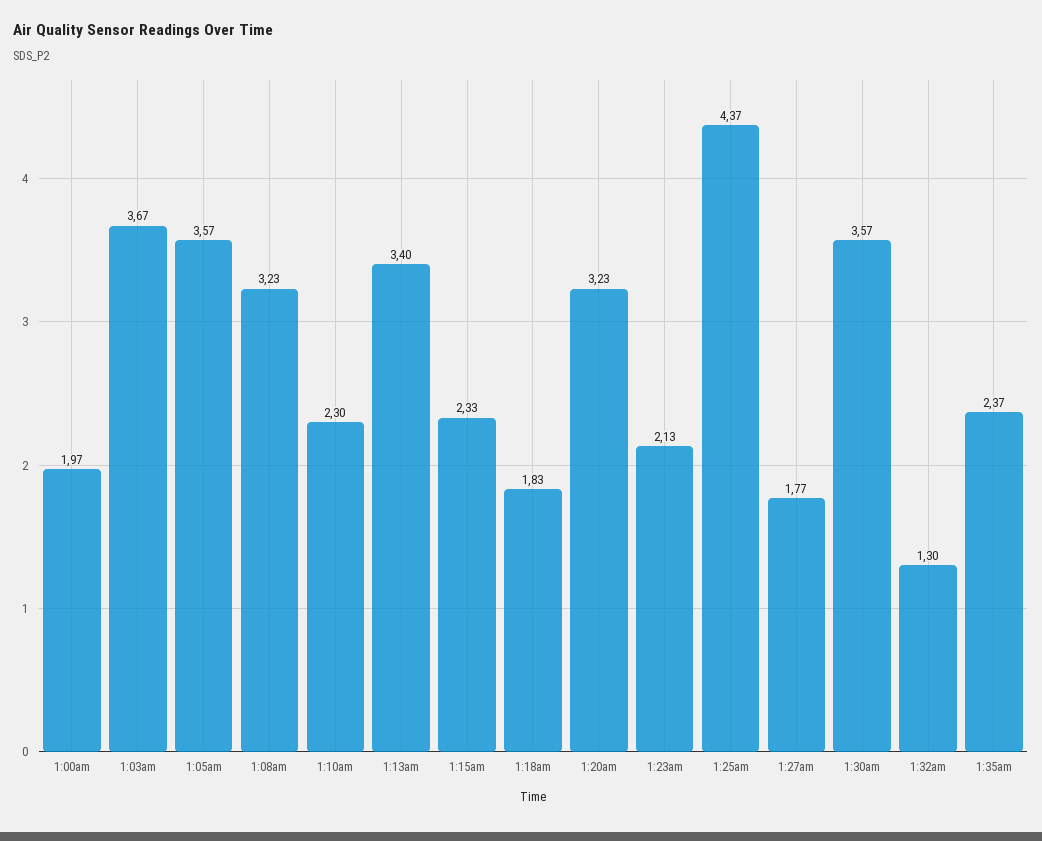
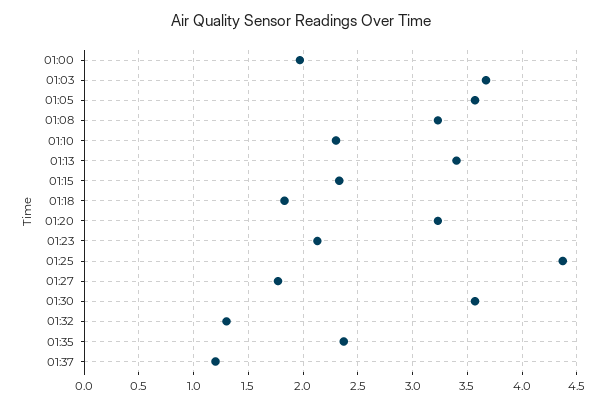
01:37: none -> 1.2

